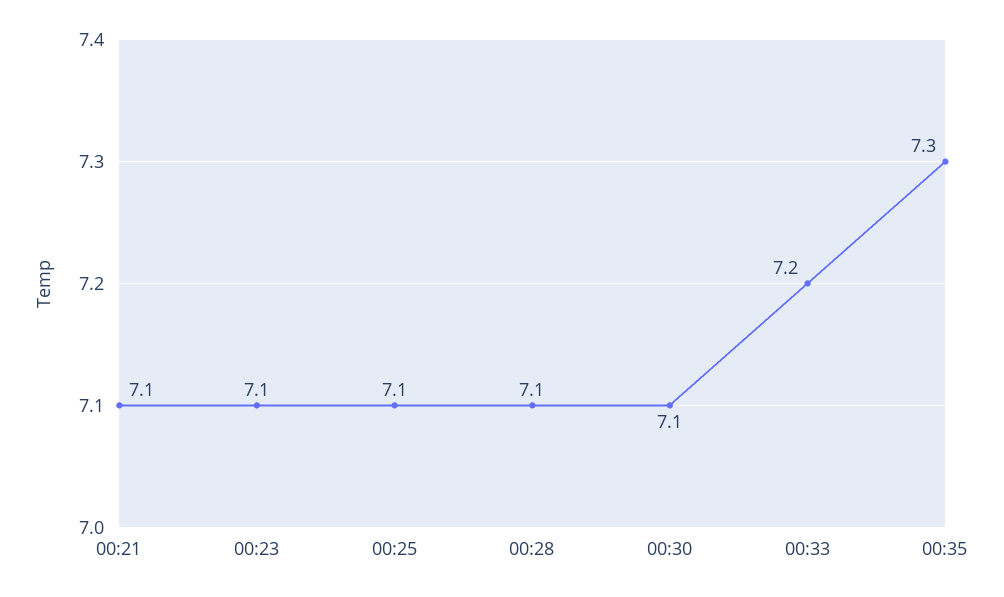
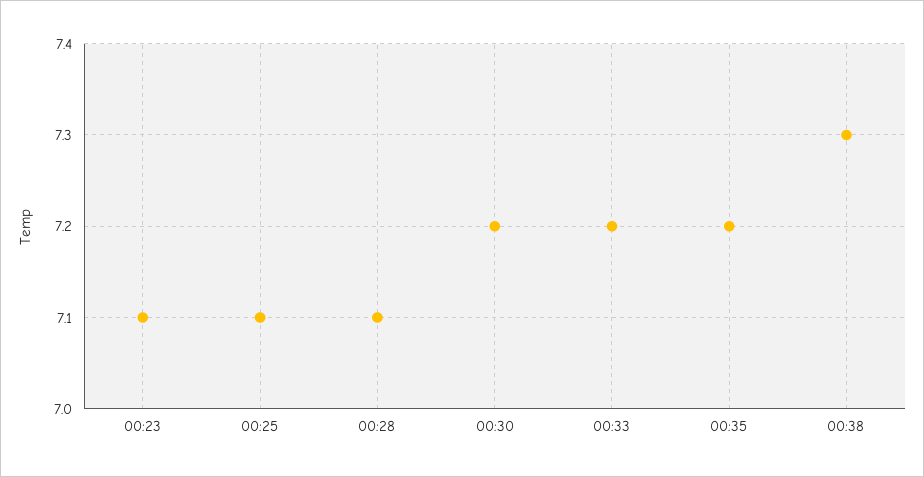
00:21: 7.1 -> none
00:30: 7.1 -> 7.2
00:35: 7.3 -> 7.2
00:38: none -> 7.3

